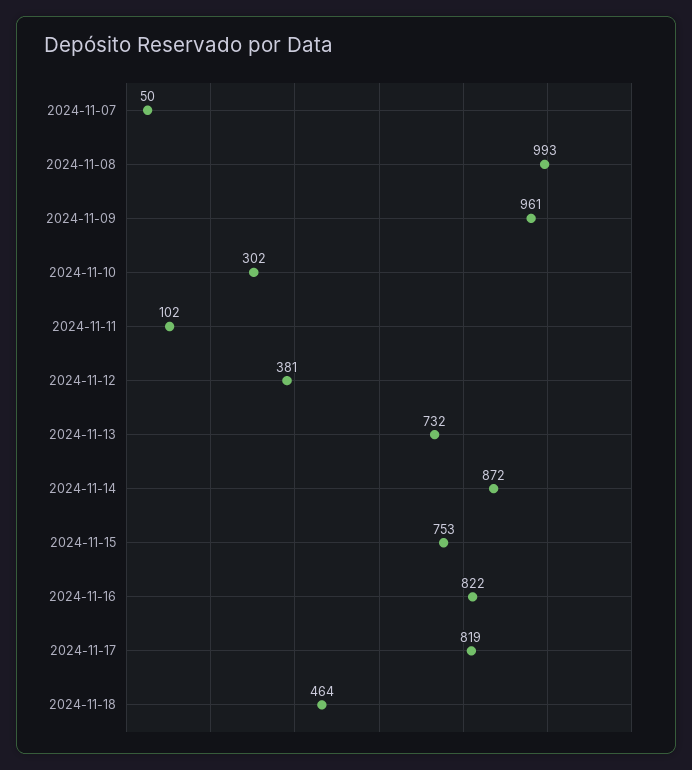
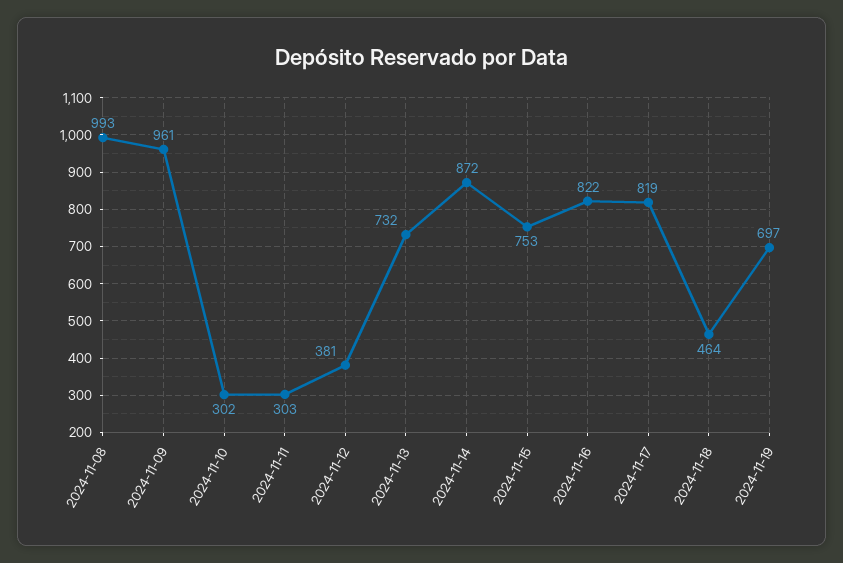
2024-11-07: 50 -> none
2024-11-11: 102 -> 303
2024-11-19: none -> 697

